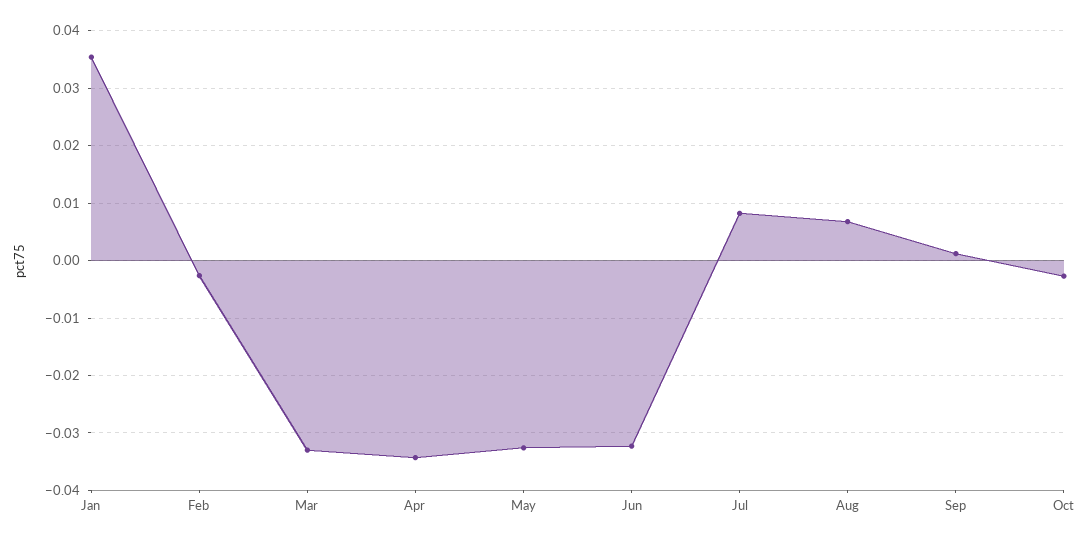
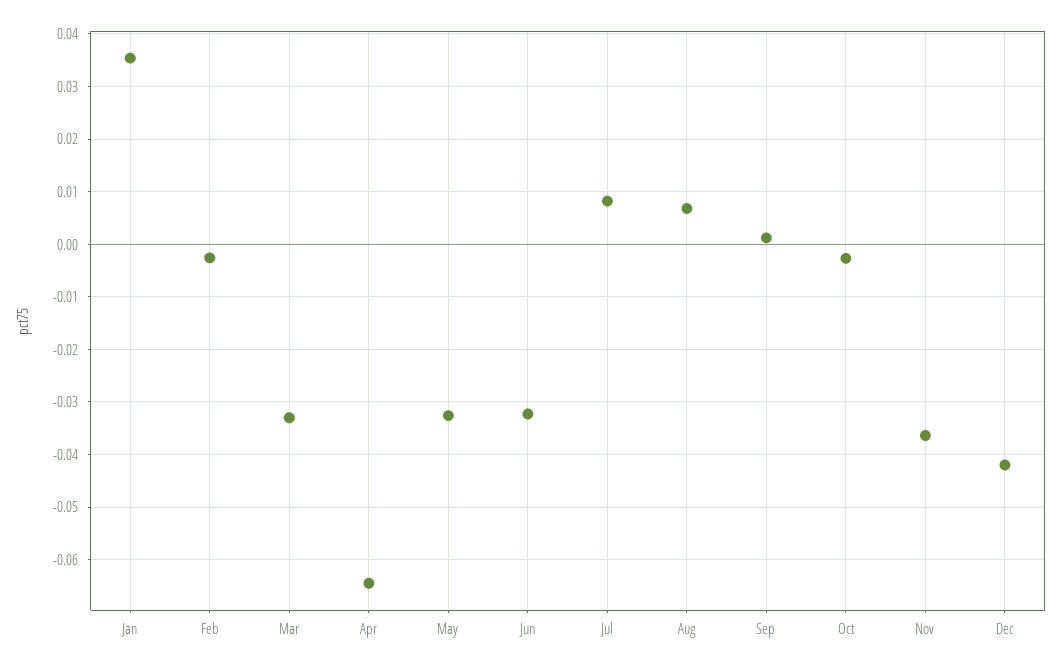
Apr: -0.034 -> -0.064
Nov: none -> -0.036
Dec: none -> -0.042

